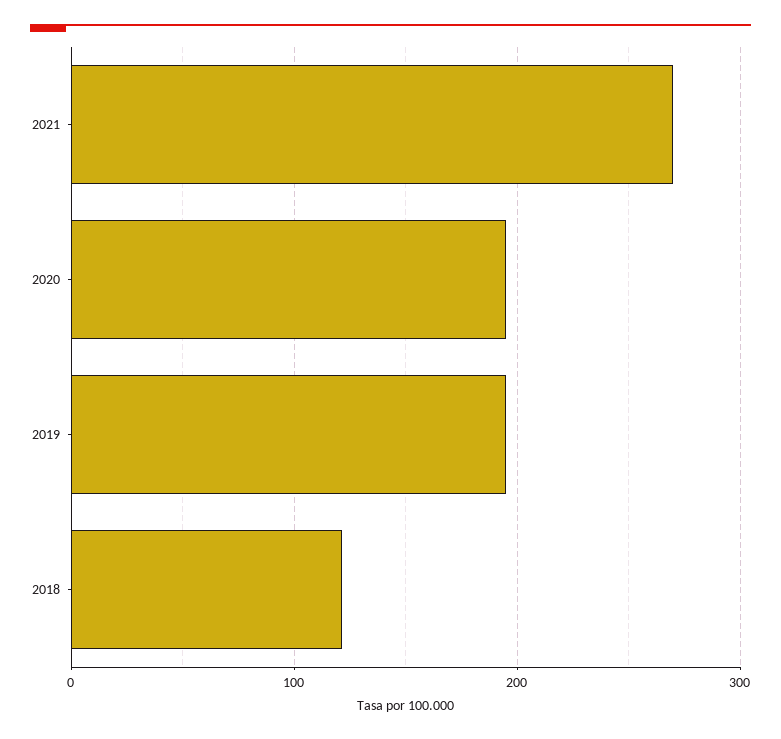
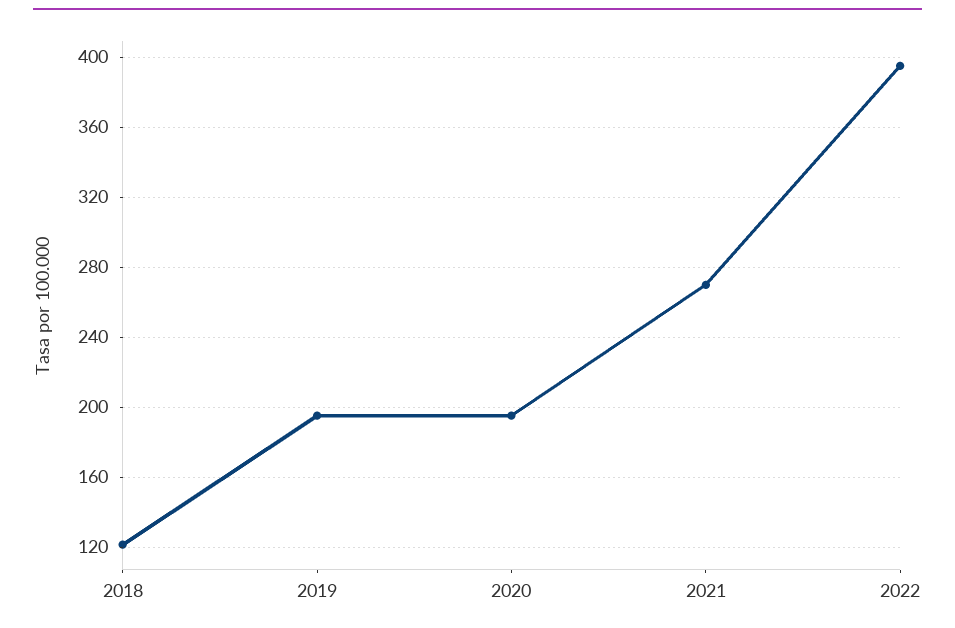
2022: none -> 395

